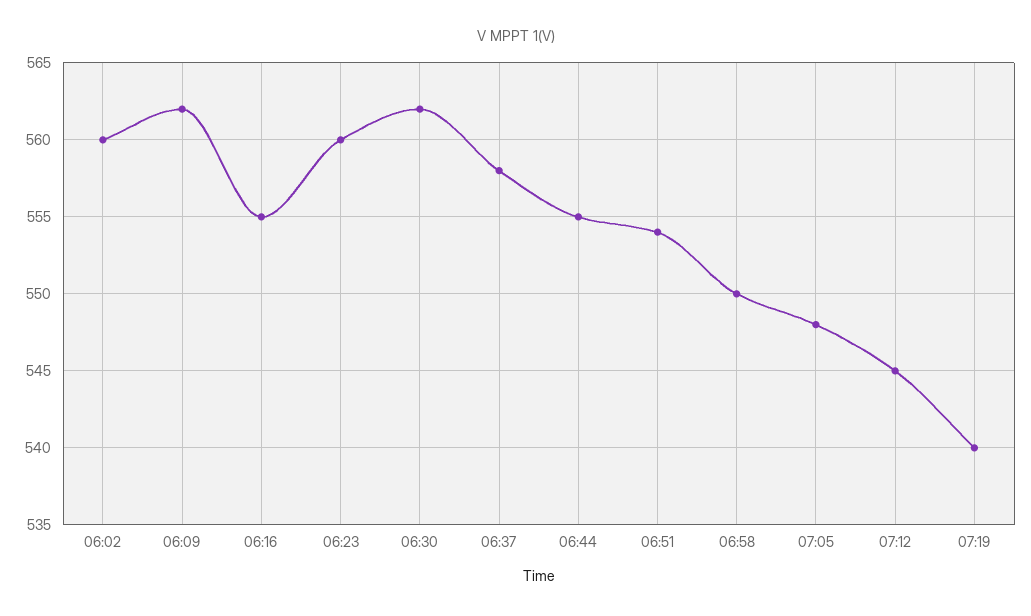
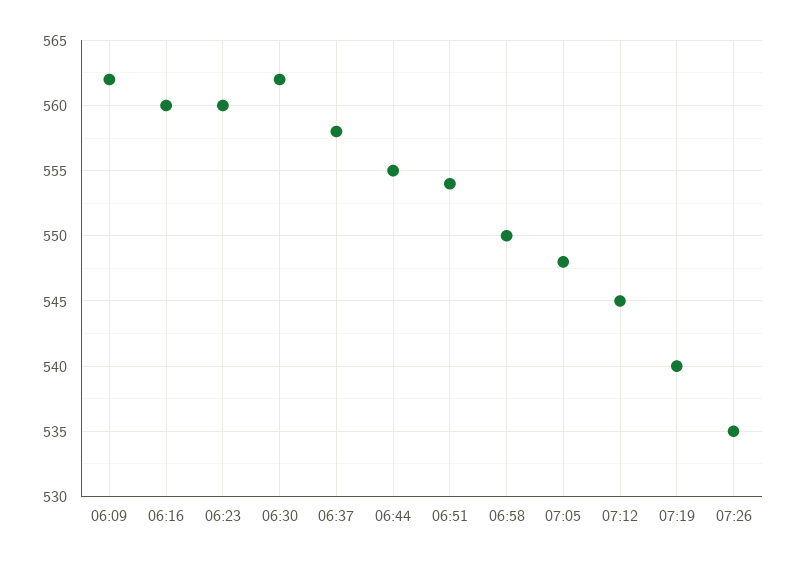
06:02: 560 -> none
06:16: 555 -> 560
07:26: none -> 535

